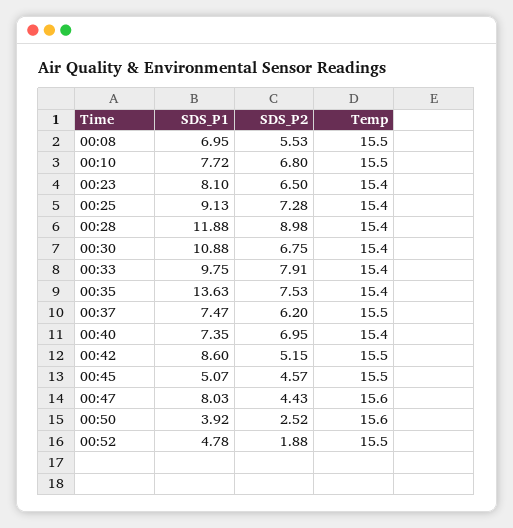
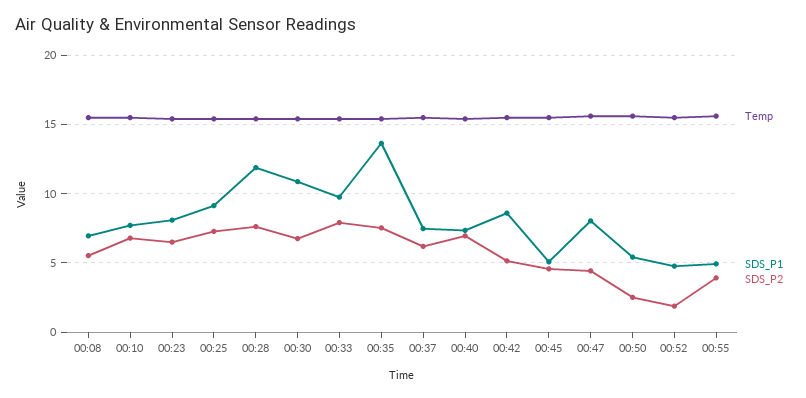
SDS_P2, 00:28: 8.98 -> 7.5
SDS_P1, 00:50: 3.92 -> 5.5
Temp, 00:55: none -> 15.5
SDS_P1, 00:55: none -> 5
SDS_P2, 00:55: none -> 4

